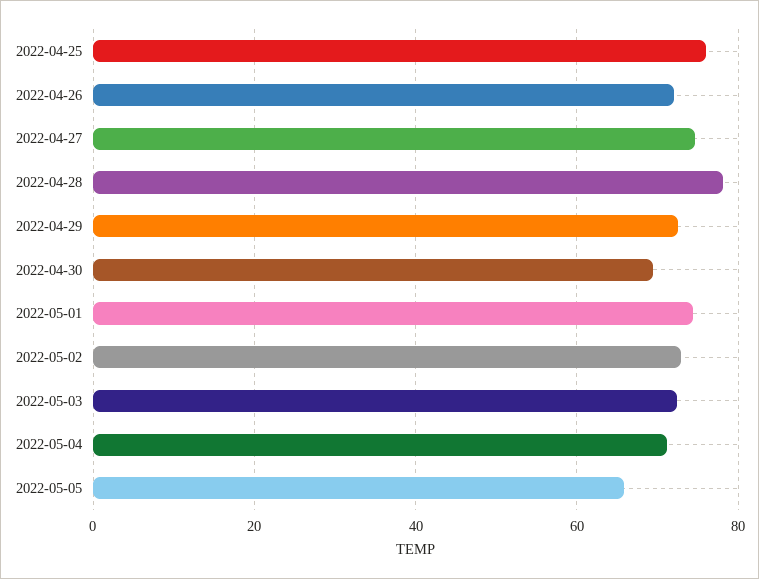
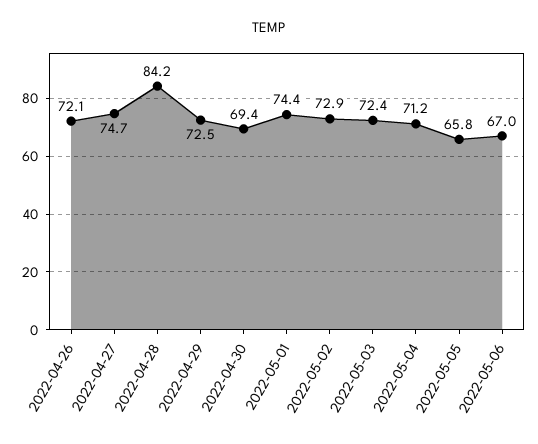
2022-04-25: 76 -> none
2022-04-28: 78 -> 84.2
2022-05-06: none -> 67

